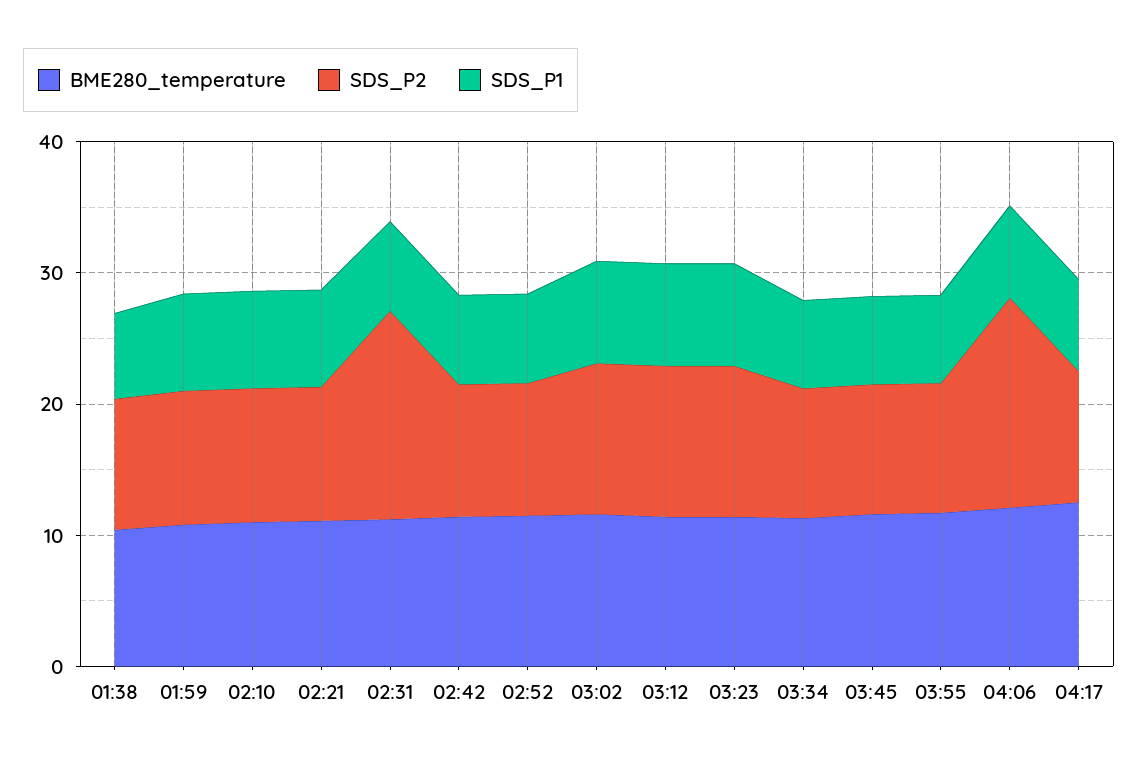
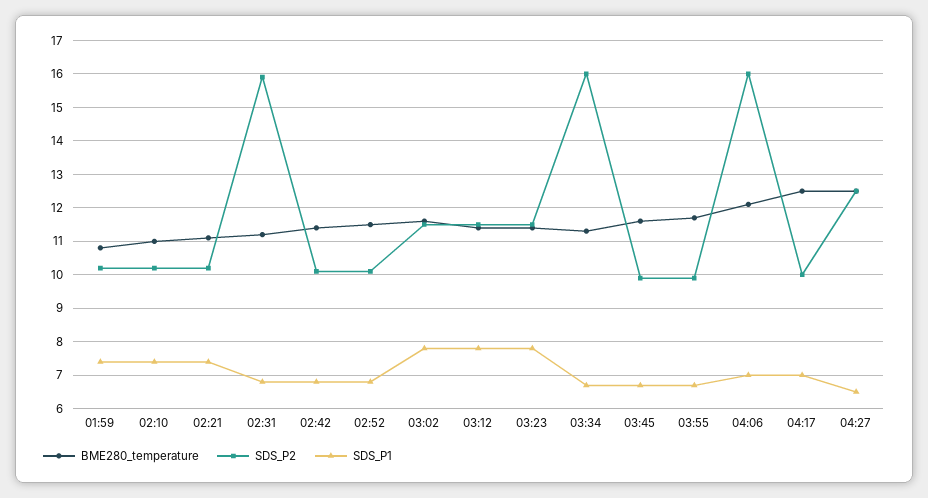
BME280_temperature, 01:38: 10 -> none
SDS_P2, 01:38: 10 -> none
SDS_P1, 01:38: 6 -> none
SDS_P2, 03:34: 10 -> 16
BME280_temperature, 04:27: none -> 12.5
SDS_P2, 04:27: none -> 12.5
SDS_P1, 04:27: none -> 6.5

